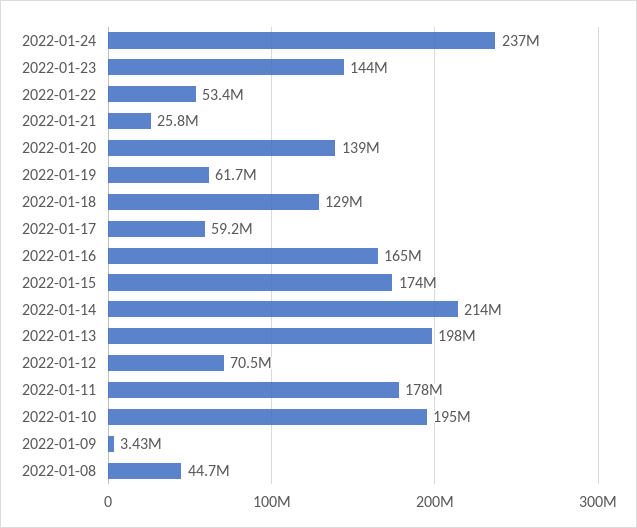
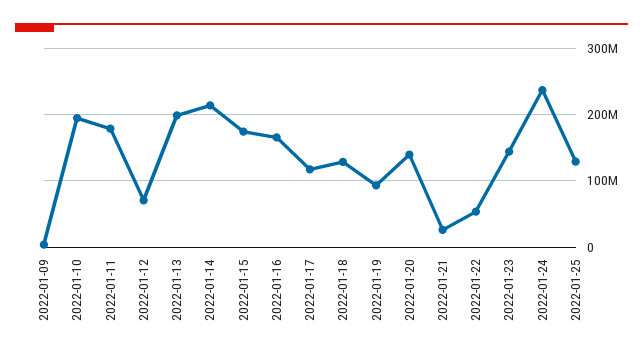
2022-01-19: 61700000 -> 90000000
2022-01-17: 59200000 -> 120000000
2022-01-08: 44700000 -> none
2022-01-25: none -> 130000000

